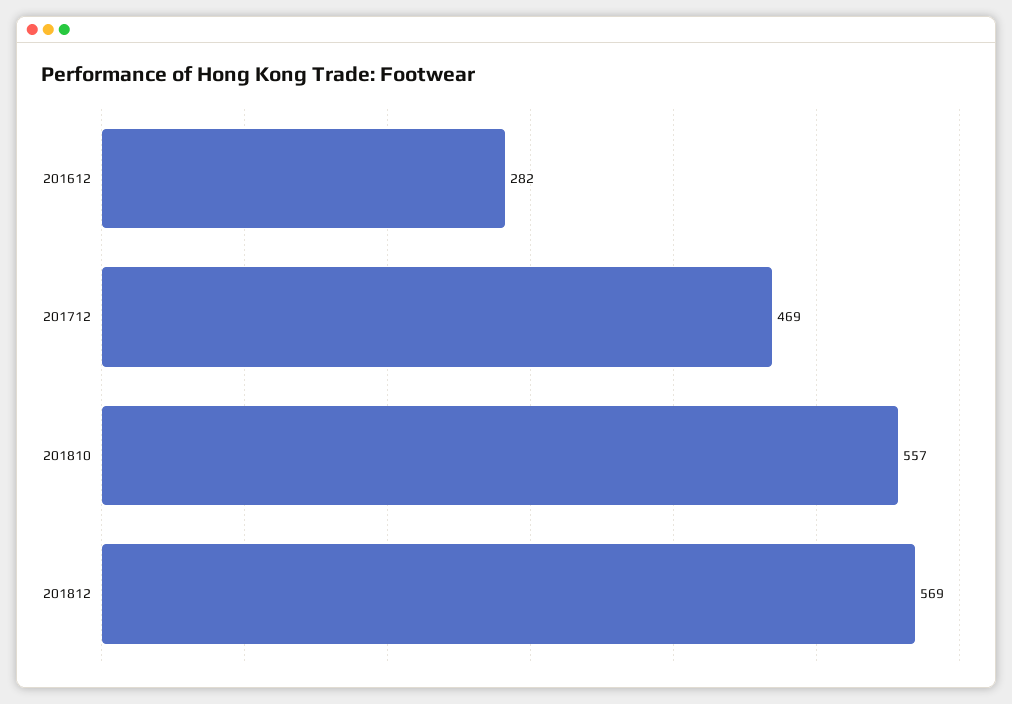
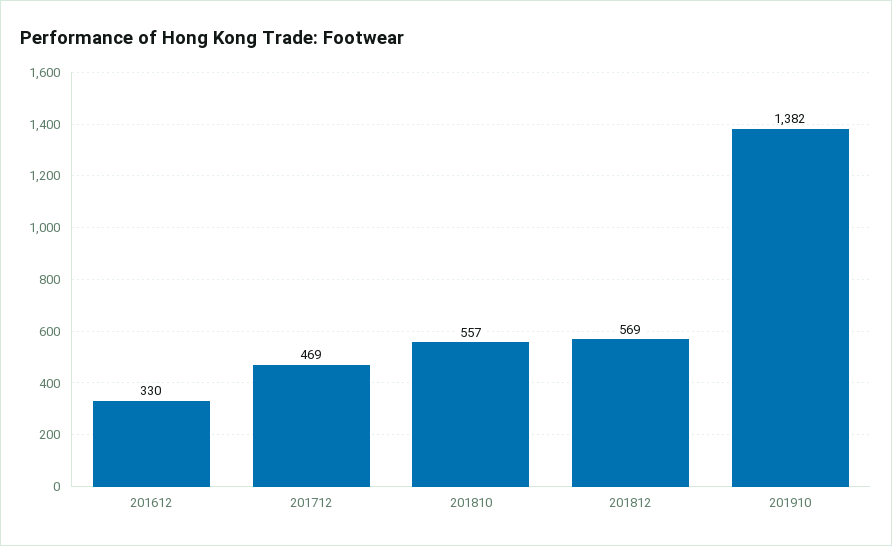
201612: 282 -> 330
201910: none -> 1382

